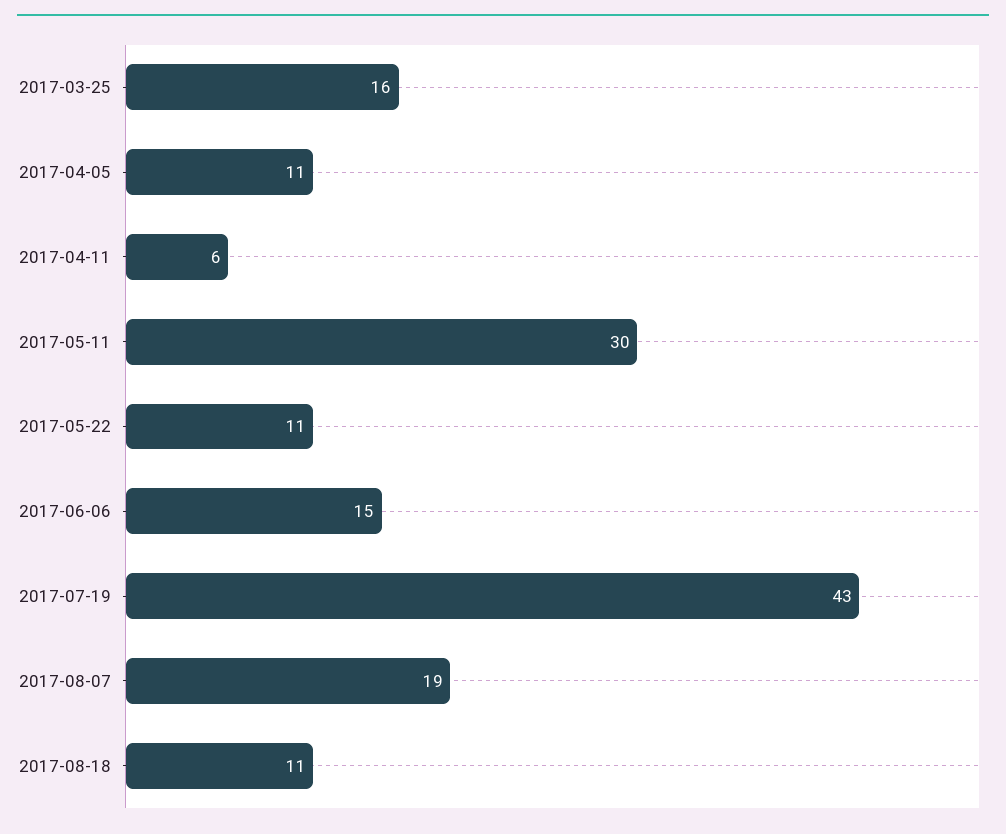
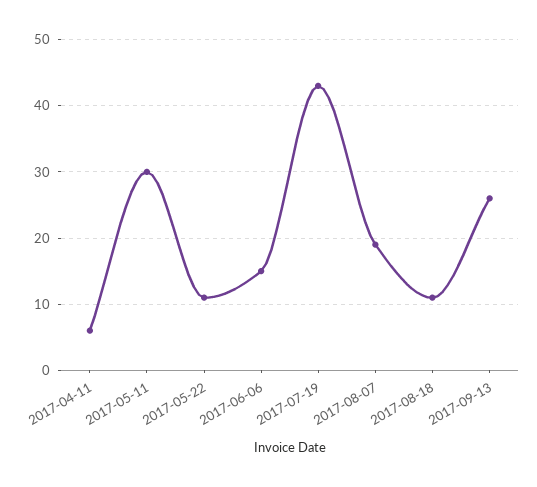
2017-03-25: 16 -> none
2017-04-05: 11 -> none
2017-09-13: none -> 26

